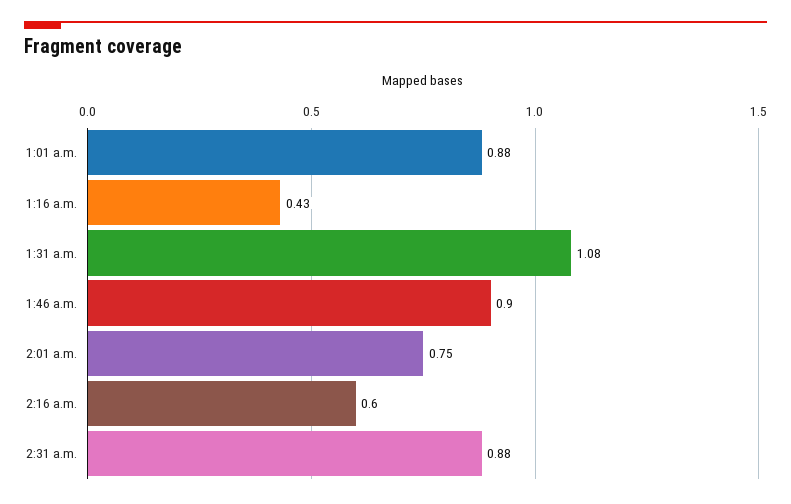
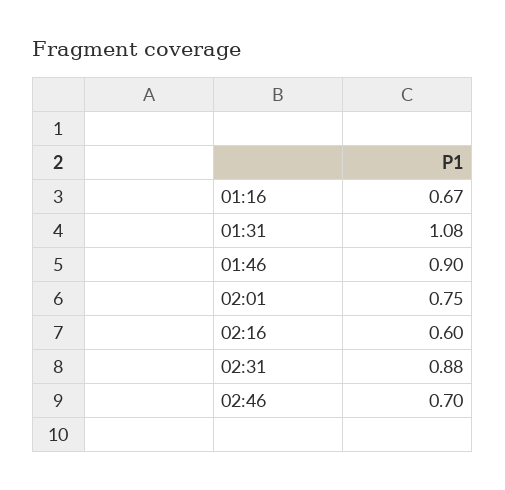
1:01 a.m.: 0.88 -> none
1:16 a.m.: 0.43 -> 0.67
02:46: none -> 0.7

